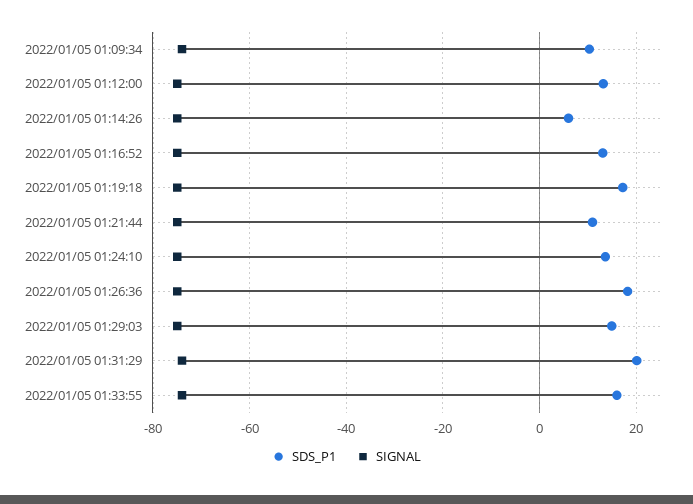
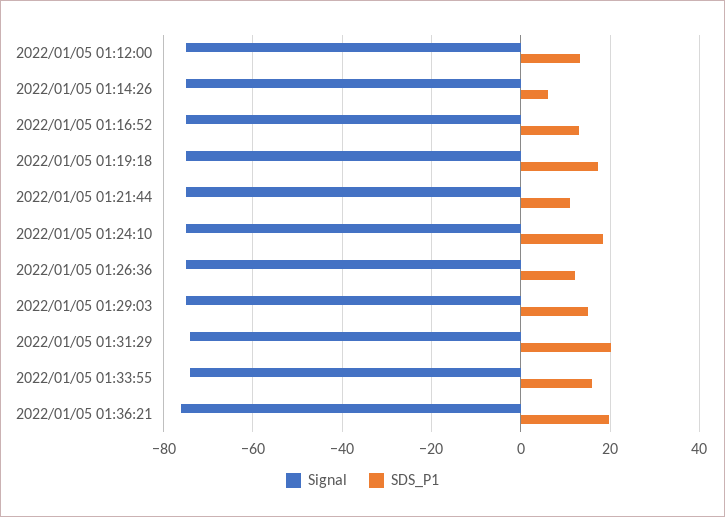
SDS_P1, 2022/01/05 01:09:34: 10 -> none
SIGNAL, 2022/01/05 01:09:34: -74 -> none
SDS_P1, 2022/01/05 01:24:10: 14 -> 18
SDS_P1, 2022/01/05 01:26:36: 18 -> 12
SIGNAL, 2022/01/05 01:36:21: none -> -76
SDS_P1, 2022/01/05 01:36:21: none -> 20

